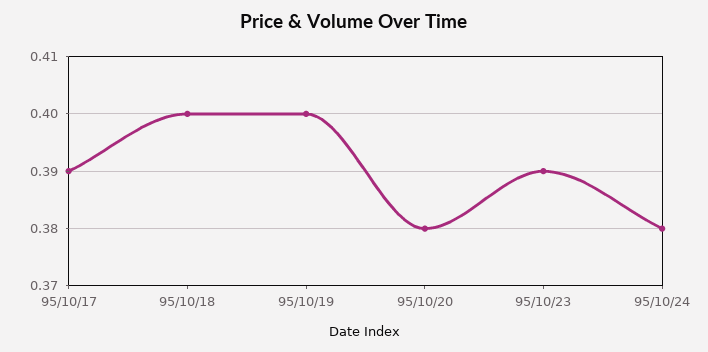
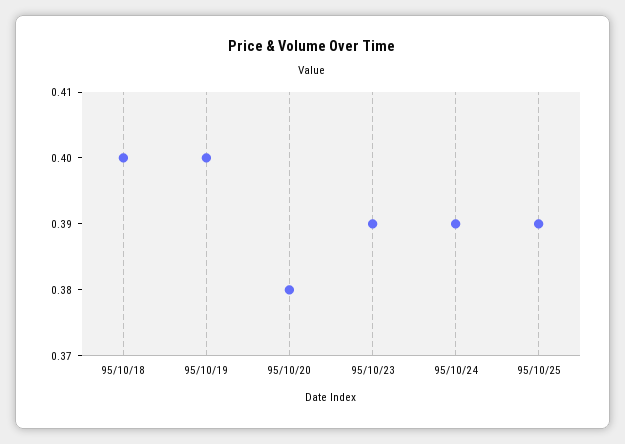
95/10/17: 0.39 -> none
95/10/24: 0.38 -> 0.39
95/10/25: none -> 0.39

